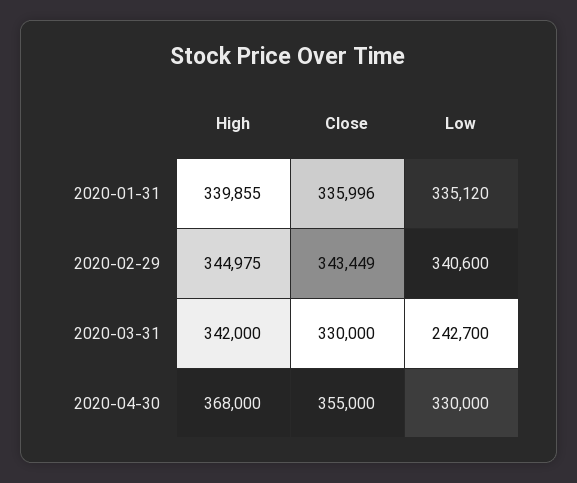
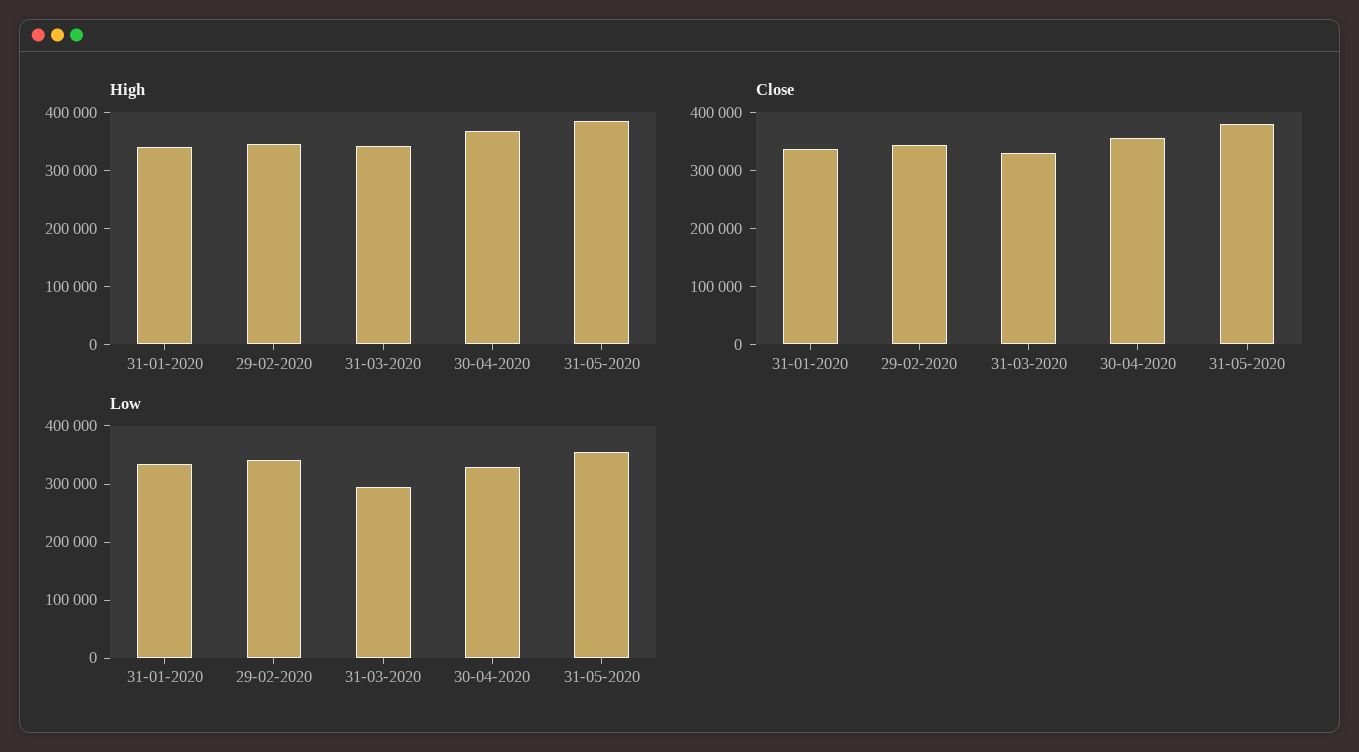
Low, 2020-03-31: 242700 -> 300000
High, 31-05-2020: none -> 380000
Close, 31-05-2020: none -> 380000
Low, 31-05-2020: none -> 360000

